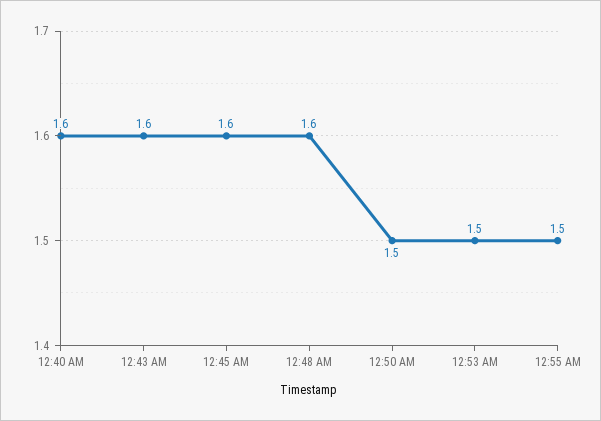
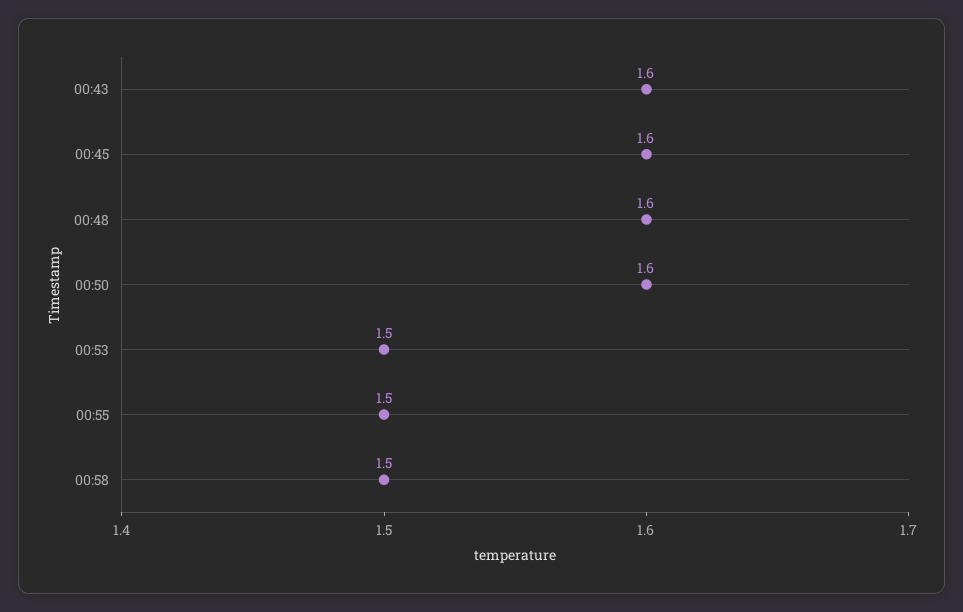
12:40 AM: 1.6 -> none
12:50 AM: 1.5 -> 1.6
00:58: none -> 1.5

